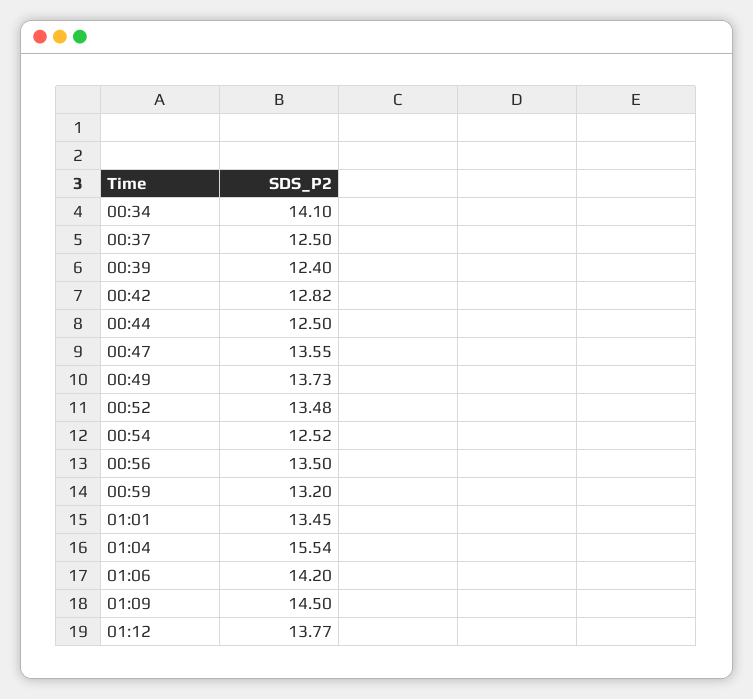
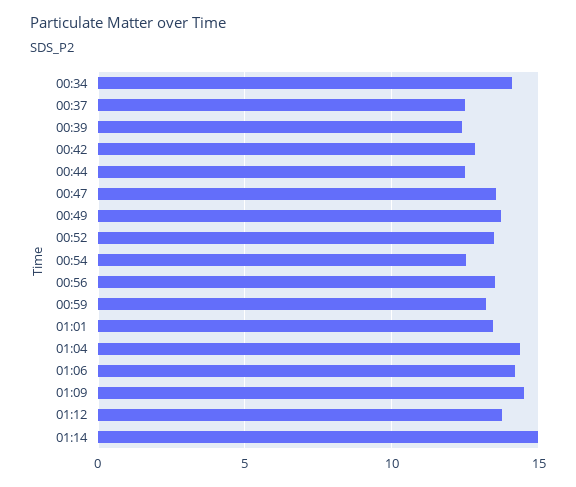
01:04: 15.54 -> 14.5
01:14: none -> 15

